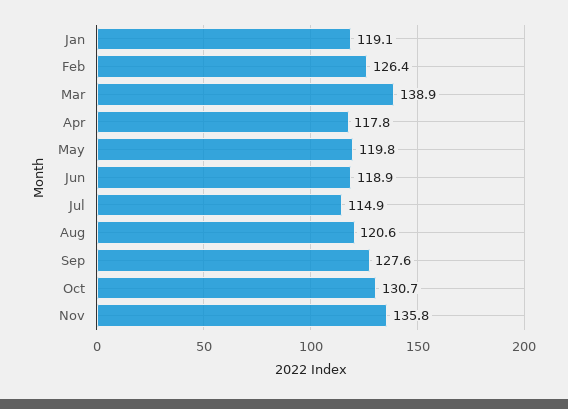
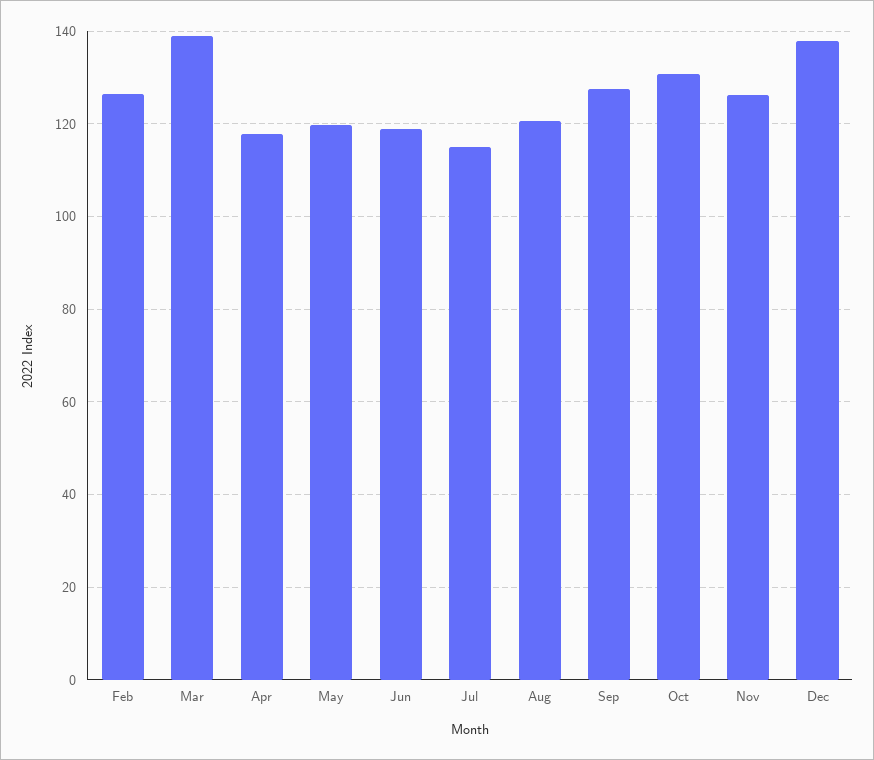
Jan: 119.1 -> none
Nov: 135.8 -> 126
Dec: none -> 138

